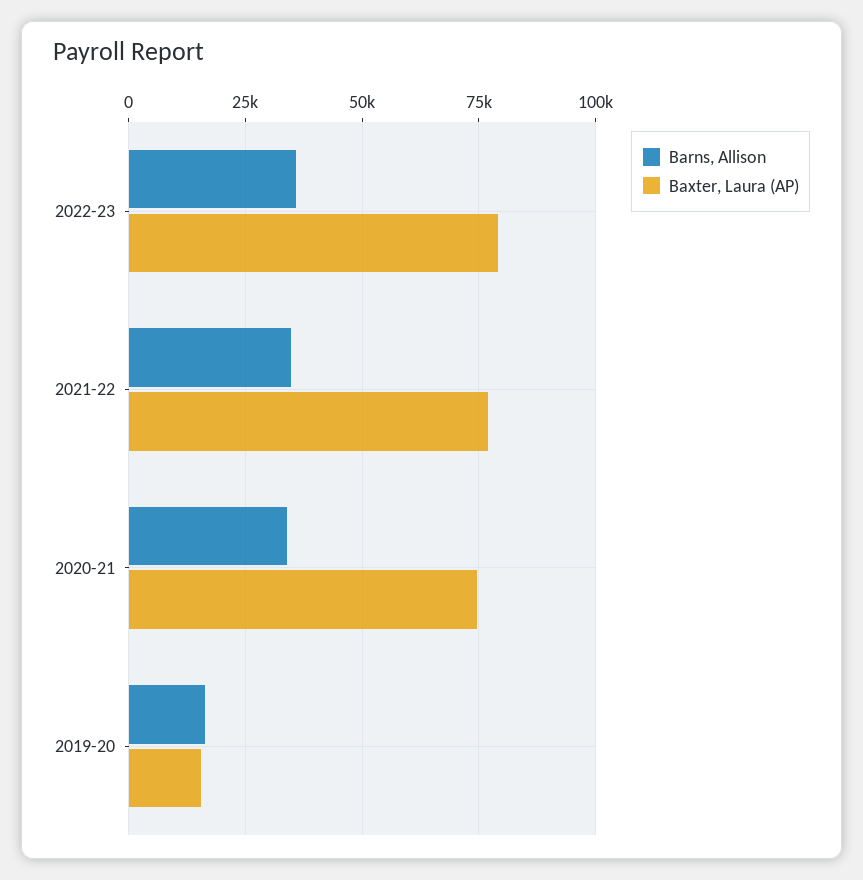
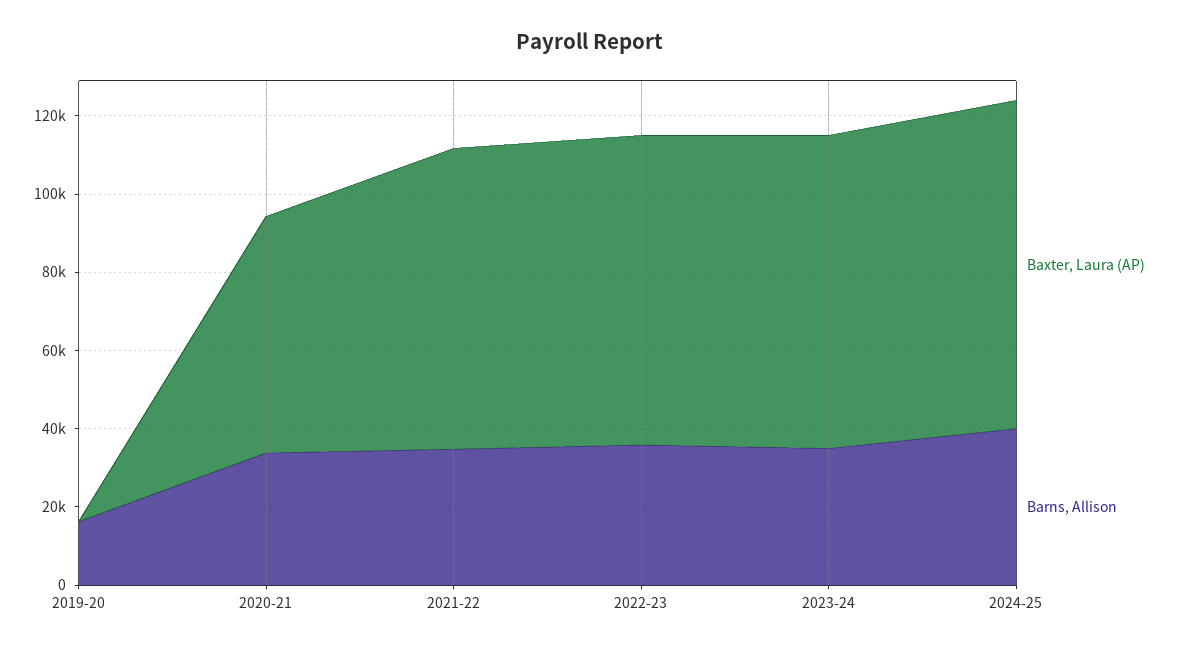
Baxter, Laura (AP), 2020-21: 75000 -> 60000
Baxter, Laura (AP), 2019-20: 15000 -> 0
Baxter, Laura (AP), 2023-24: none -> 80000
Barns, Allison, 2023-24: none -> 35000
Baxter, Laura (AP), 2024-25: none -> 85000
Barns, Allison, 2024-25: none -> 40000

